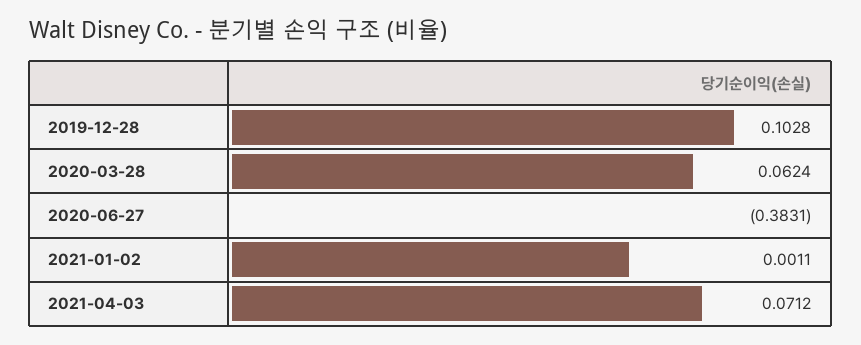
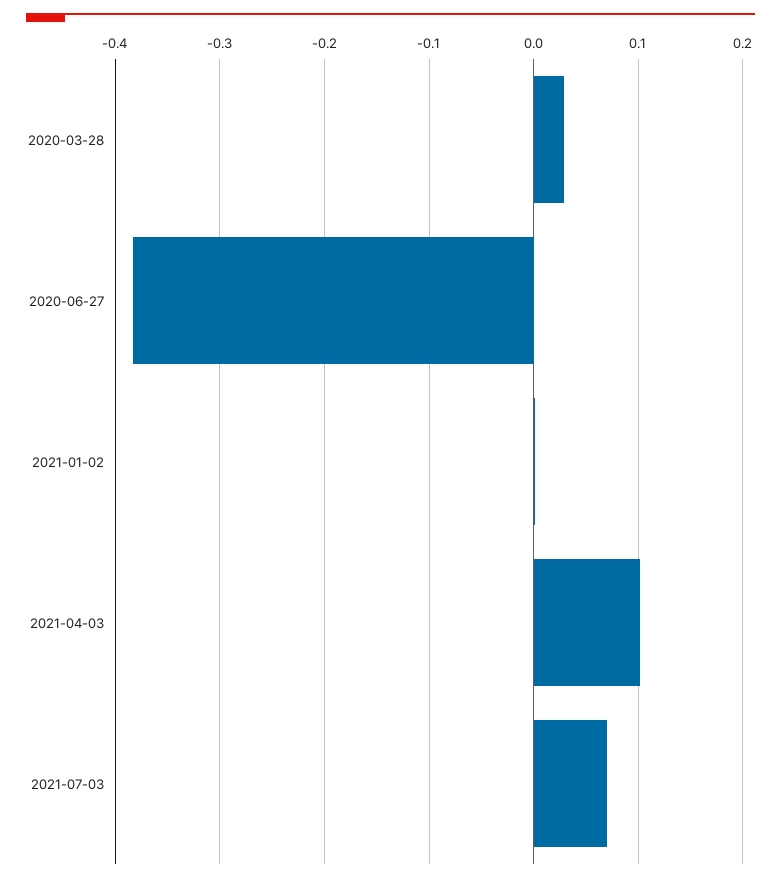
2019-12-28: 0.1028 -> none
2020-03-28: 0.0624 -> 0.03
2021-04-03: 0.0712 -> 0.1
2021-07-03: none -> 0.07

